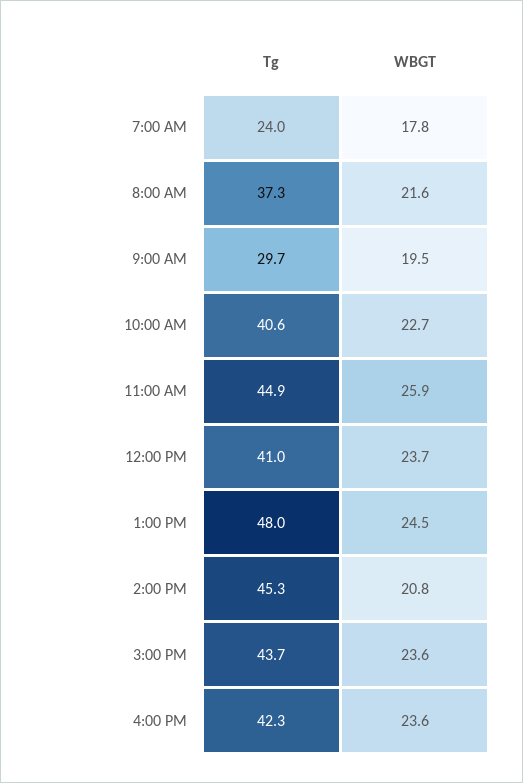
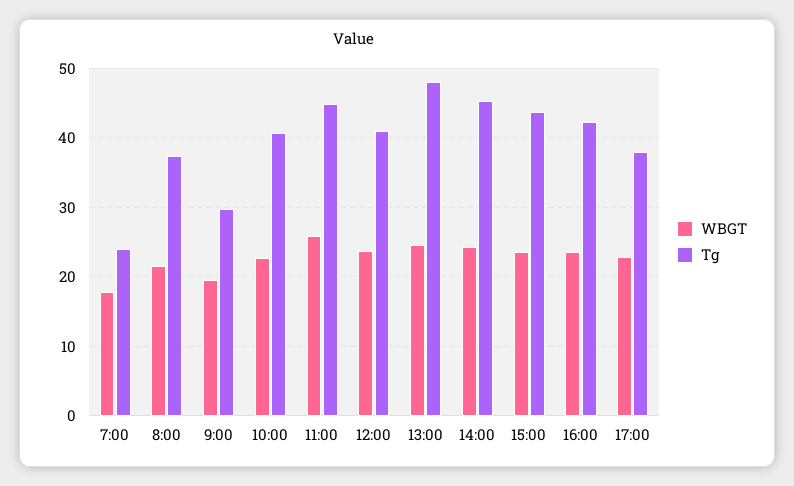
WBGT, 2:00 PM: 20.8 -> 24
WBGT, 17:00: none -> 23
Tg, 17:00: none -> 38

